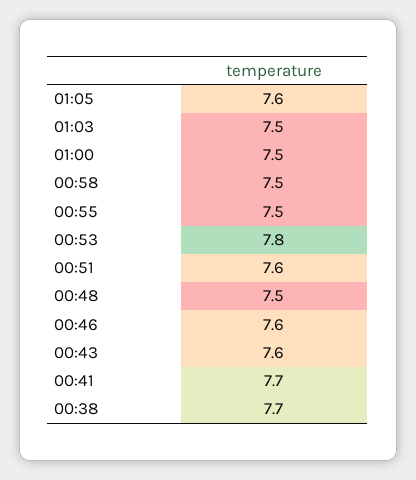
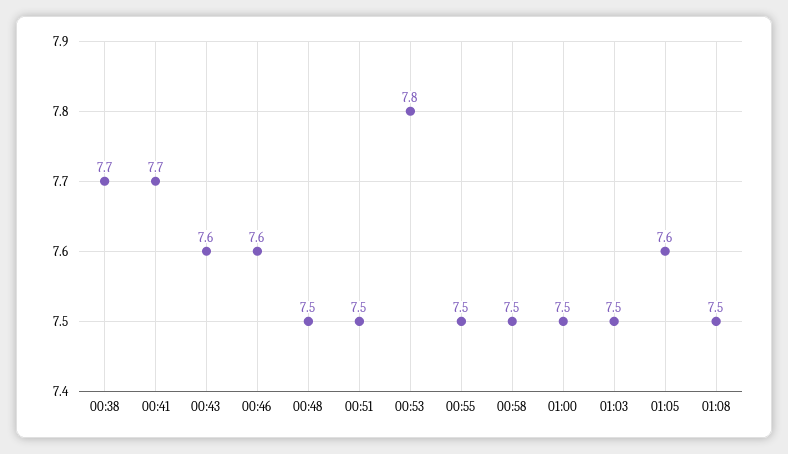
00:51: 7.6 -> 7.5
01:08: none -> 7.5

